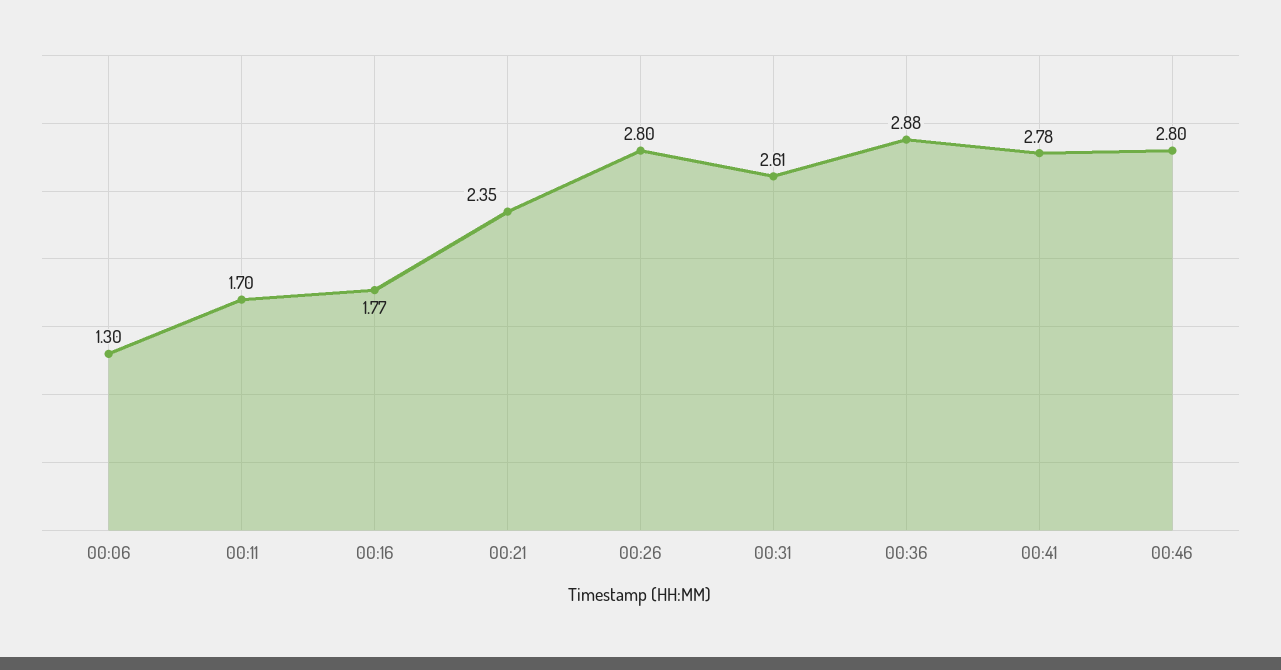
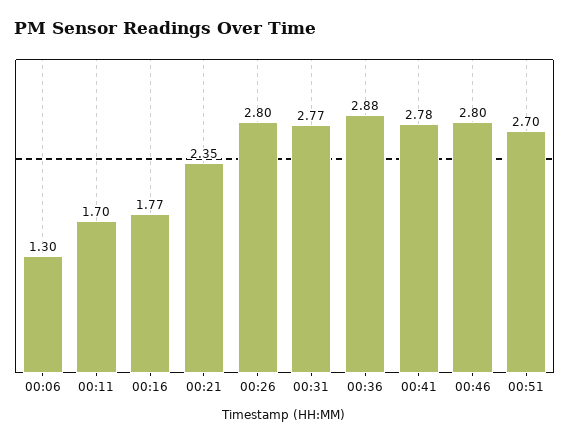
00:31: 2.61 -> 2.77
00:51: none -> 2.7

